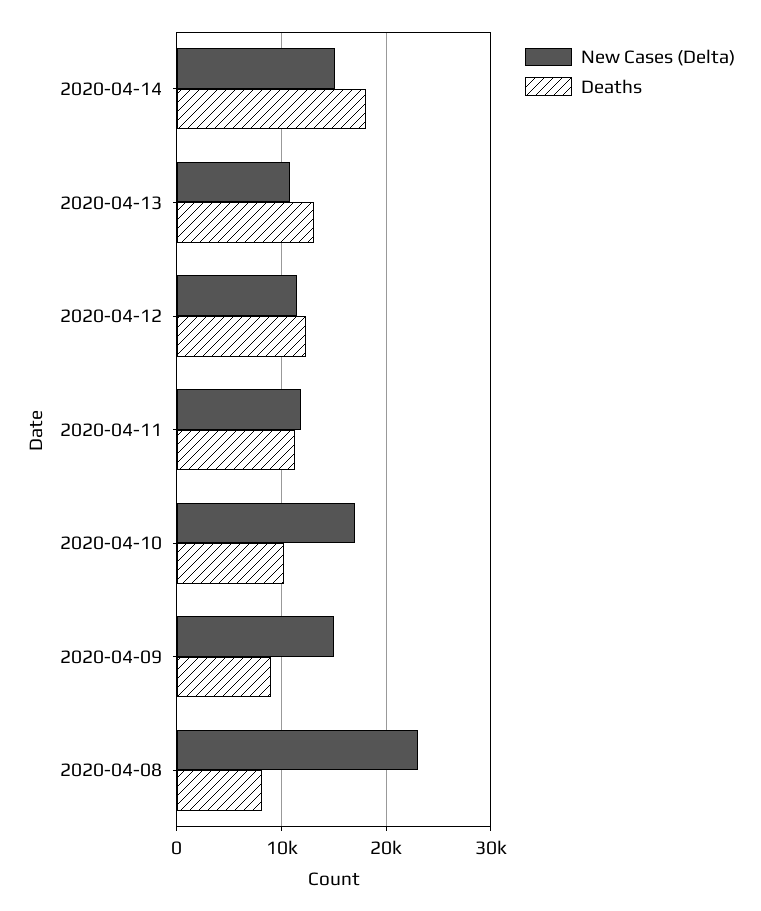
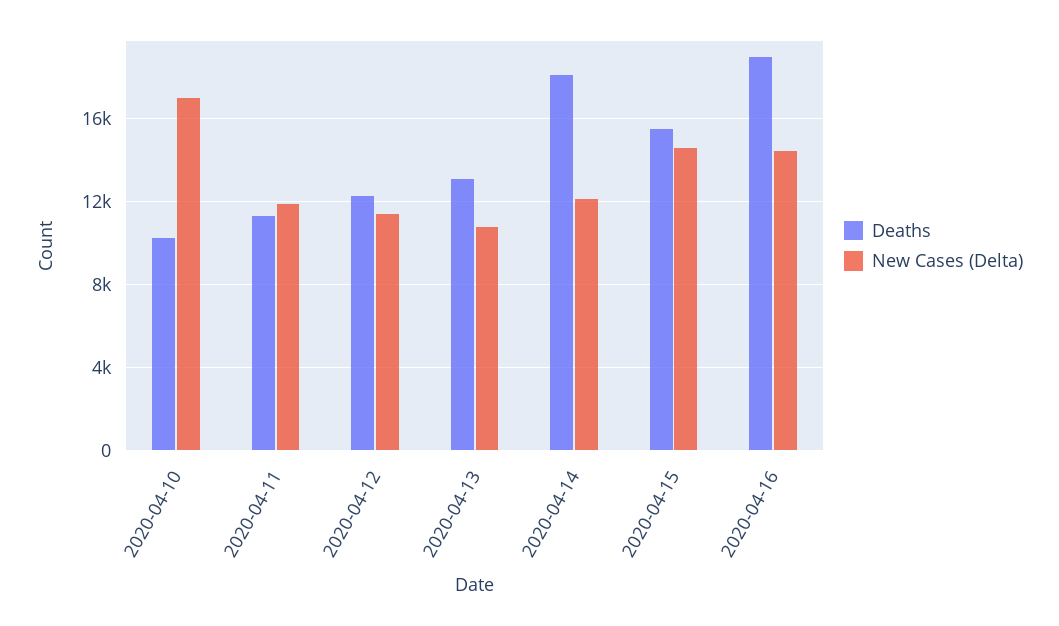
New Cases (Delta), 2020-04-14: 15000 -> 12000
New Cases (Delta), 2020-04-09: 15000 -> none
Deaths, 2020-04-09: 9000 -> none
New Cases (Delta), 2020-04-08: 23000 -> none
Deaths, 2020-04-08: 8000 -> none
Deaths, 2020-04-15: none -> 15500
New Cases (Delta), 2020-04-15: none -> 14500
Deaths, 2020-04-16: none -> 19000
New Cases (Delta), 2020-04-16: none -> 14500

